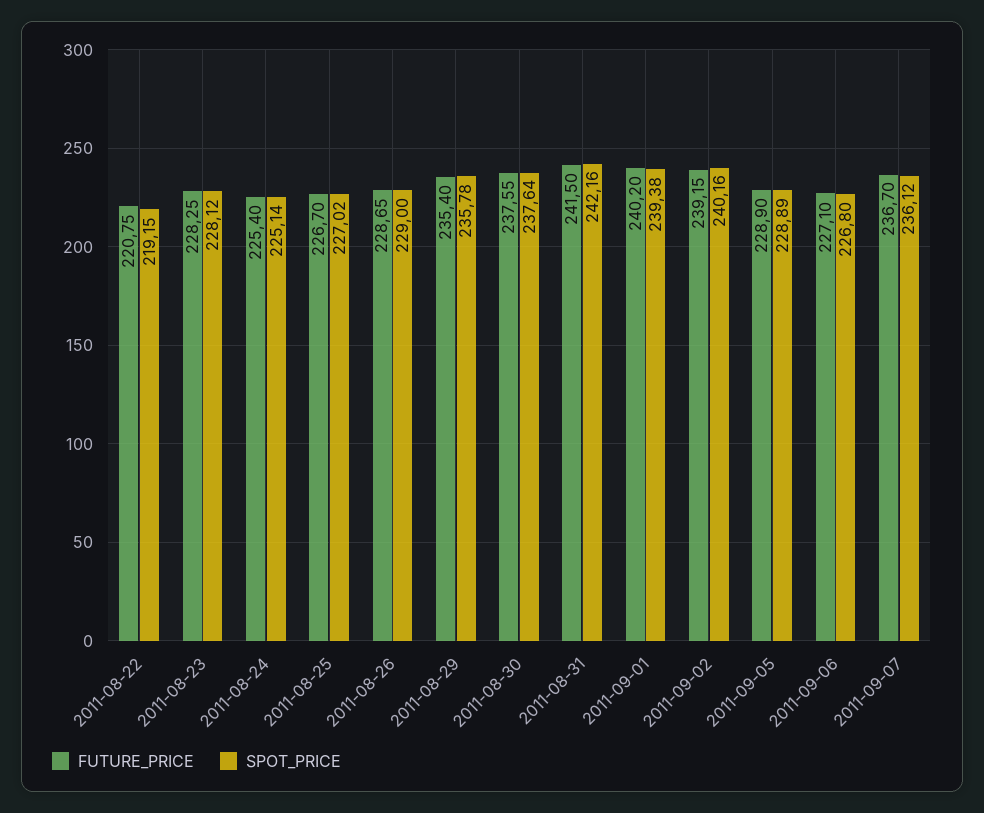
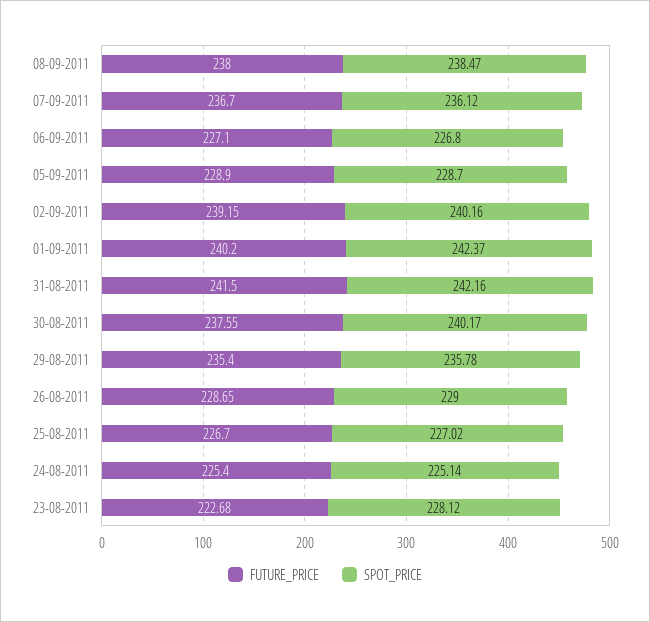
FUTURE_PRICE, 2011-08-22: 220.75 -> none
SPOT_PRICE, 2011-08-22: 219.15 -> none
FUTURE_PRICE, 2011-08-23: 228.25 -> 222.68
SPOT_PRICE, 2011-08-30: 237.64 -> 240.17
SPOT_PRICE, 2011-09-01: 239.38 -> 242.37
SPOT_PRICE, 2011-09-05: 228.89 -> 228.7
FUTURE_PRICE, 08-09-2011: none -> 238
SPOT_PRICE, 08-09-2011: none -> 238.47

